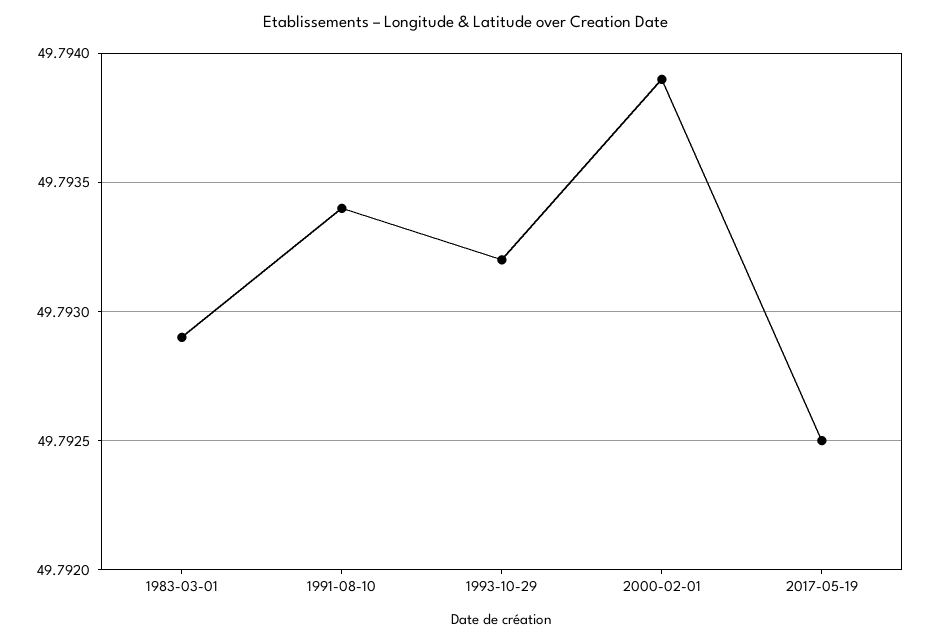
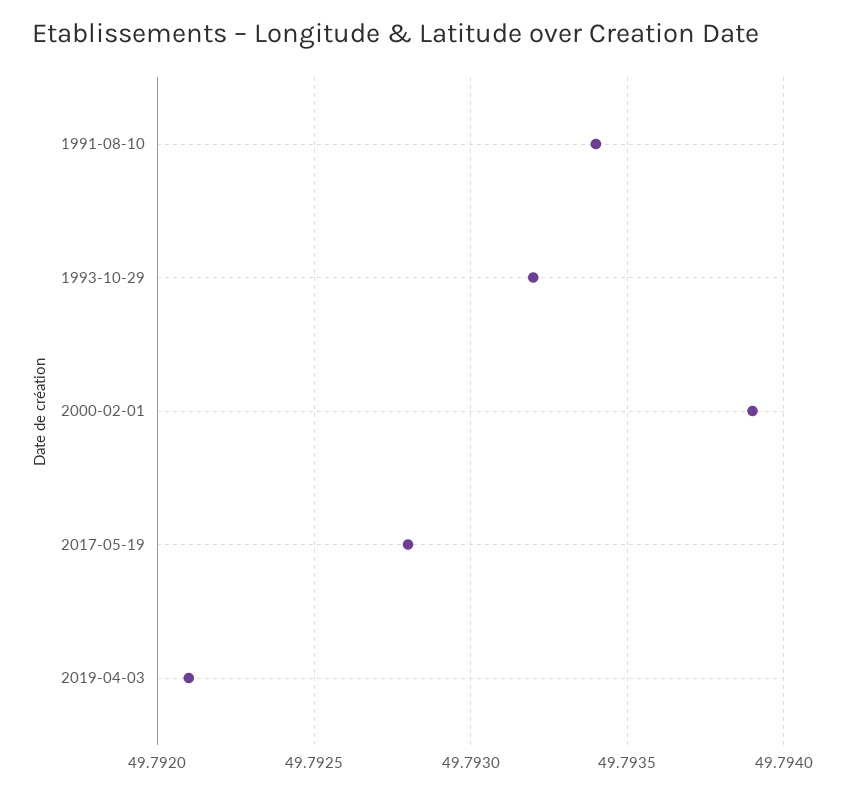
1983-03-01: 49.7929 -> none
2017-05-19: 49.7925 -> 49.7928
2019-04-03: none -> 49.7921

